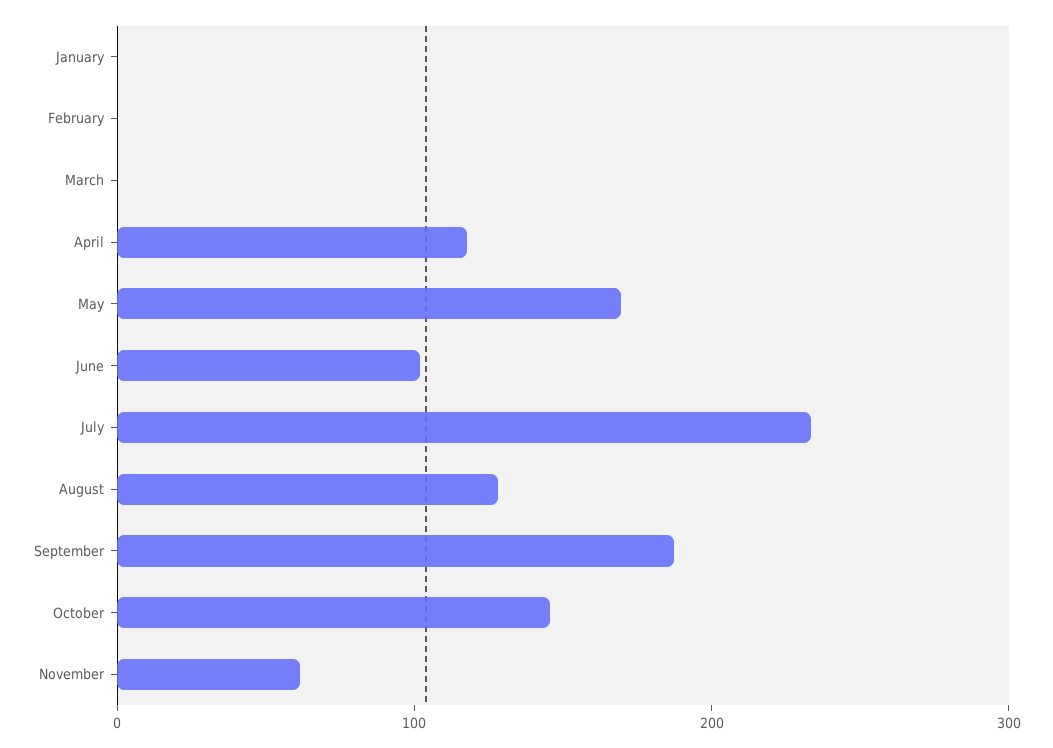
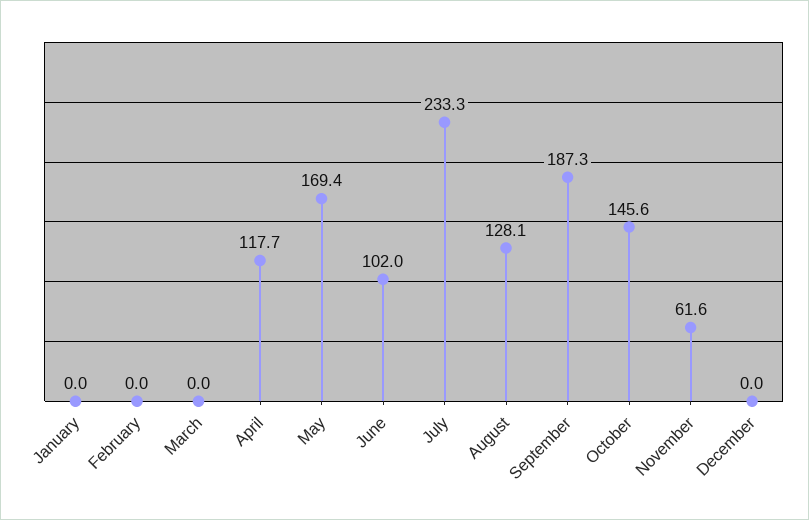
December: none -> 0

